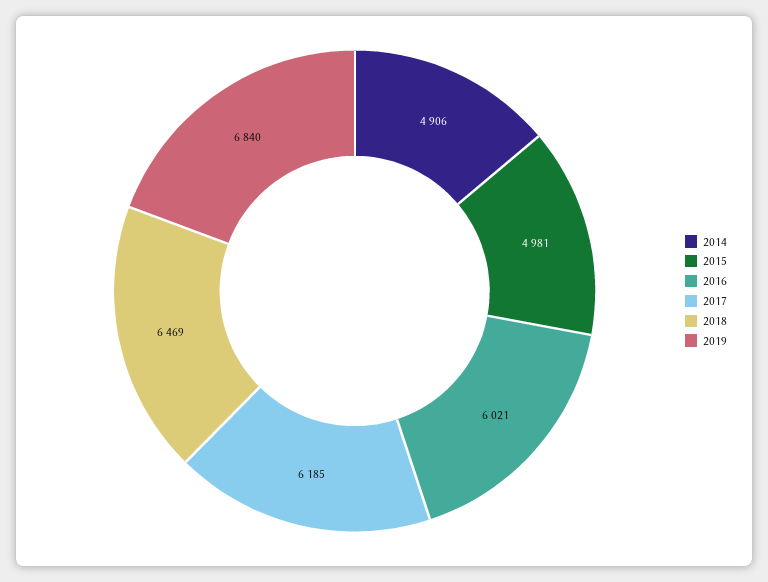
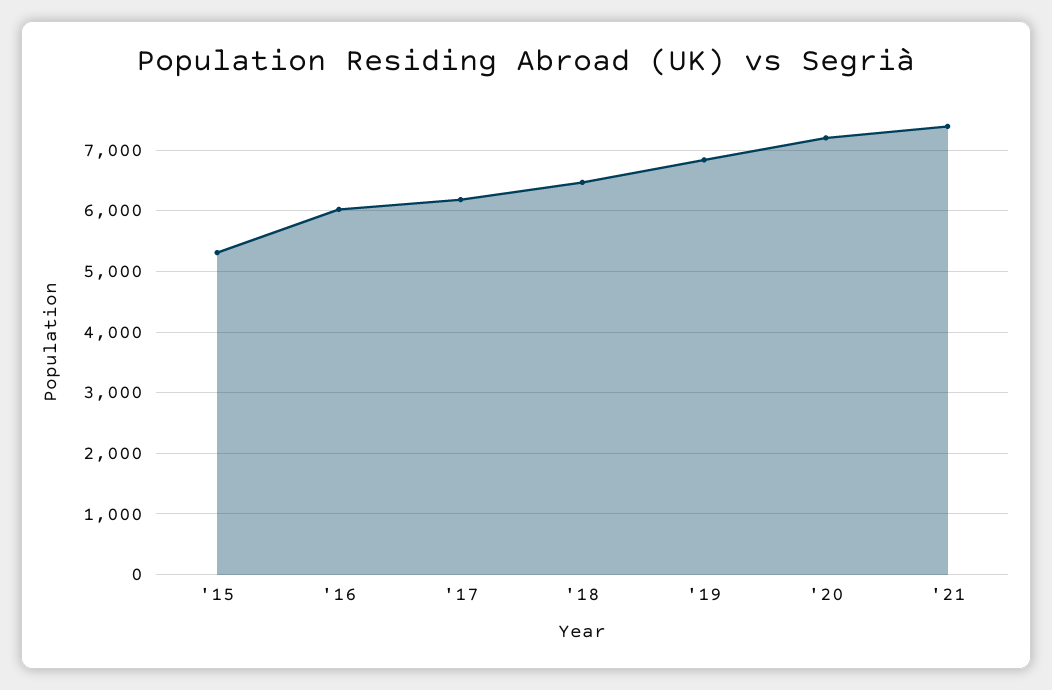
2014: 4906 -> none
2015: 4981 -> 5300
'20: none -> 7200
'21: none -> 7400

